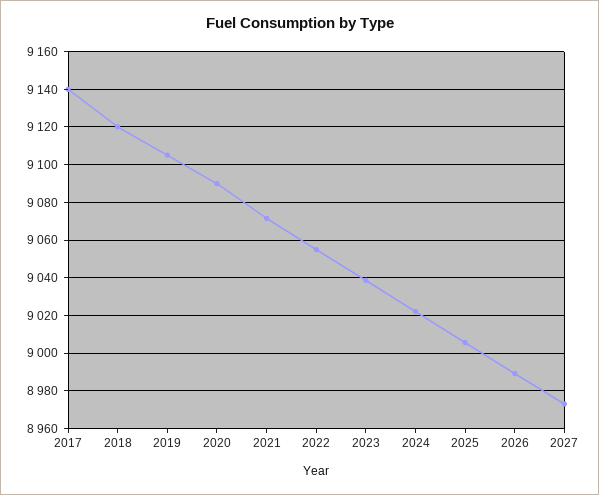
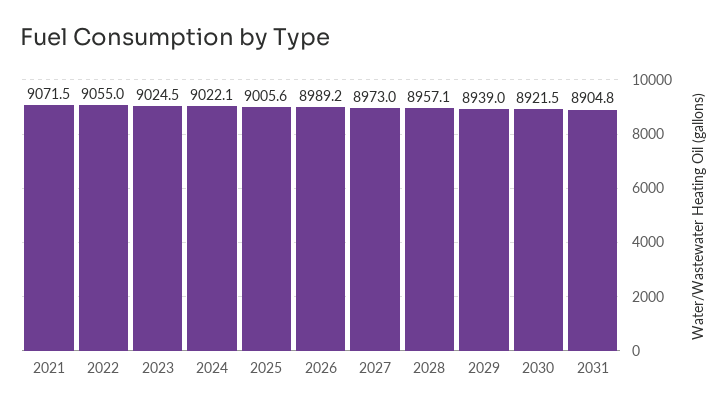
2017: 9140 -> none
2018: 9120 -> none
2019: 9105 -> none
2020: 9090 -> none
2023: 9040 -> 9024.5
2028: none -> 8957.1
2029: none -> 8939
2030: none -> 8921.5
2031: none -> 8904.8

